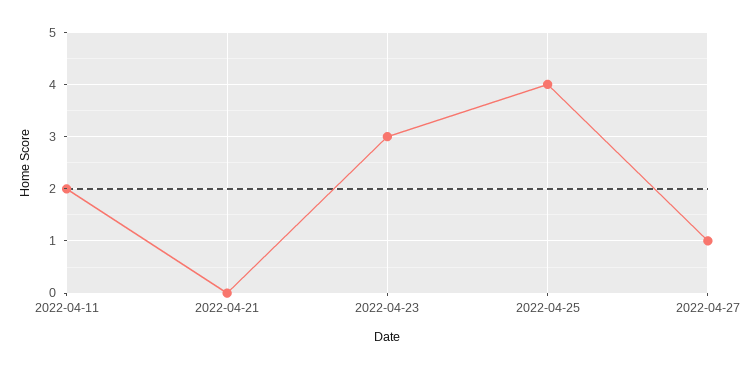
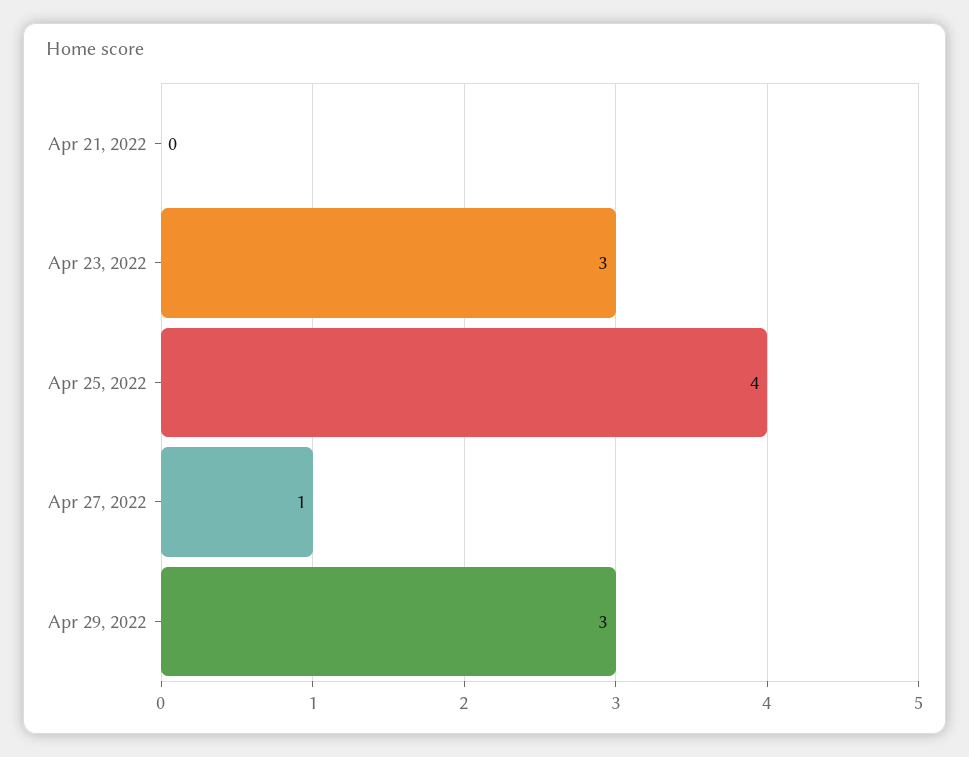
2022-04-11: 2 -> none
Apr 29, 2022: none -> 3

